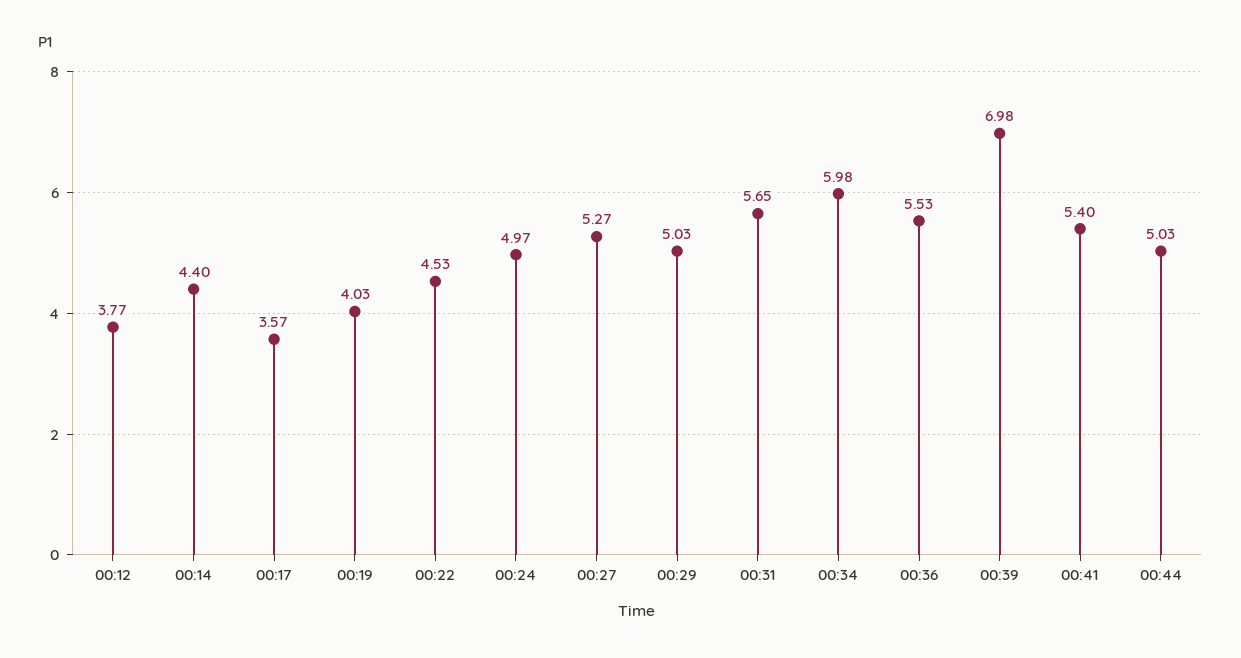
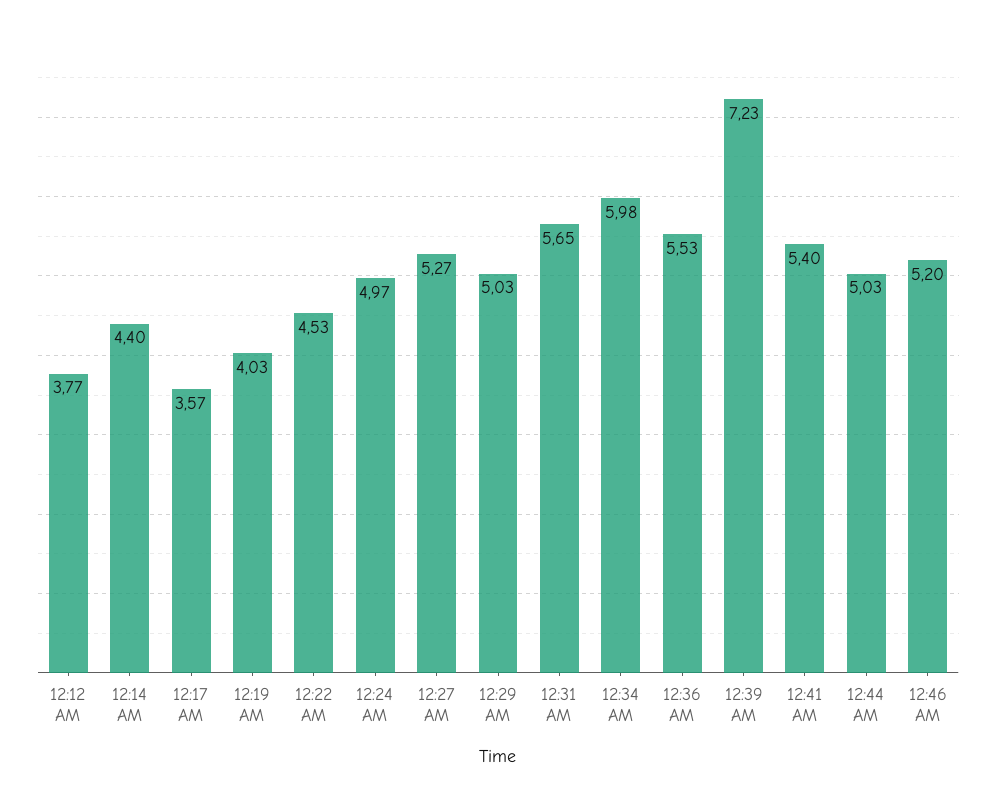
00:39: 6.98 -> 7.23
12:46 AM: none -> 5.2

